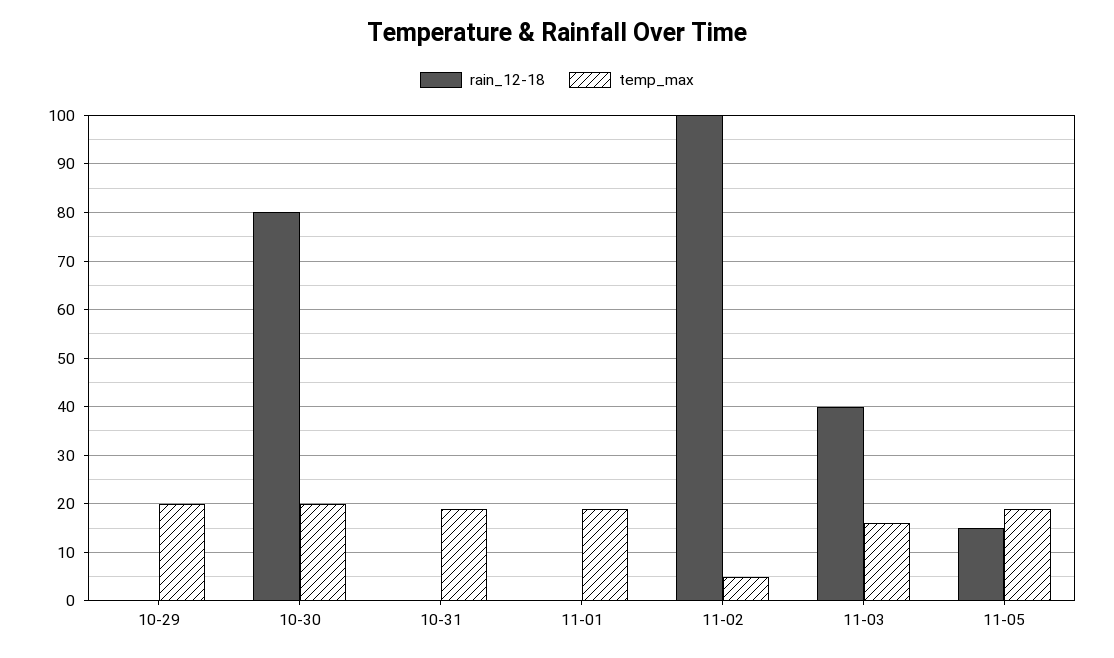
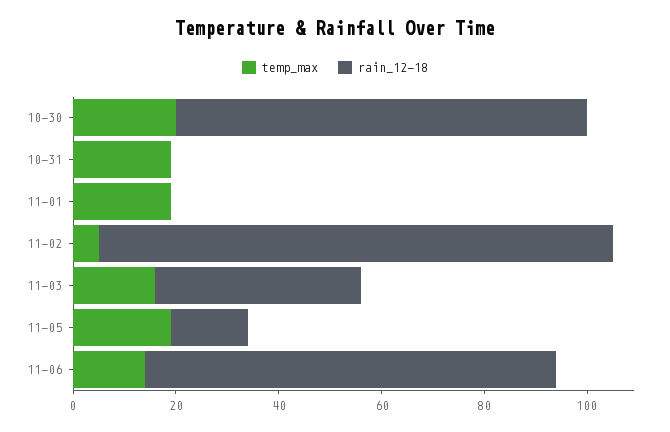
rain_12-18, 10-29: 0 -> none
temp_max, 10-29: 20 -> none
temp_max, 11-06: none -> 15
rain_12-18, 11-06: none -> 80

